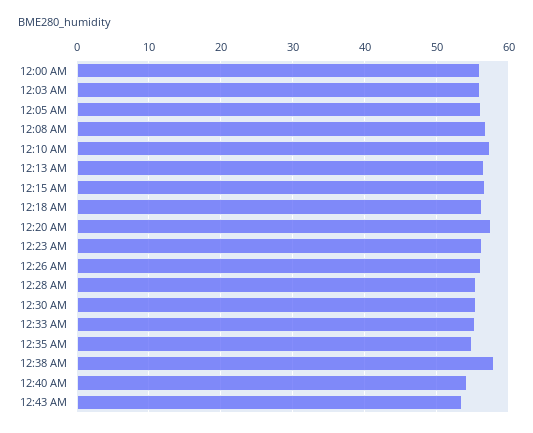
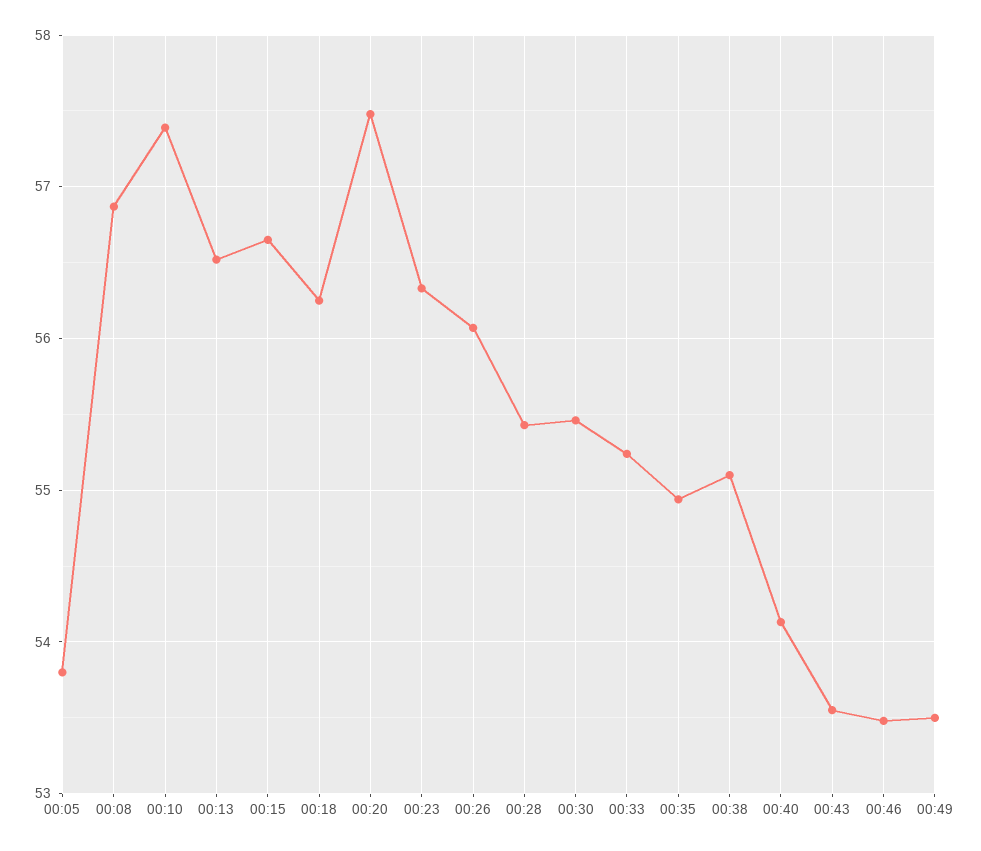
12:00 AM: 56 -> none
12:03 AM: 56 -> none
12:05 AM: 56 -> 53.8
12:38 AM: 58 -> 55.1
00:46: none -> 53.5
00:49: none -> 53.5

